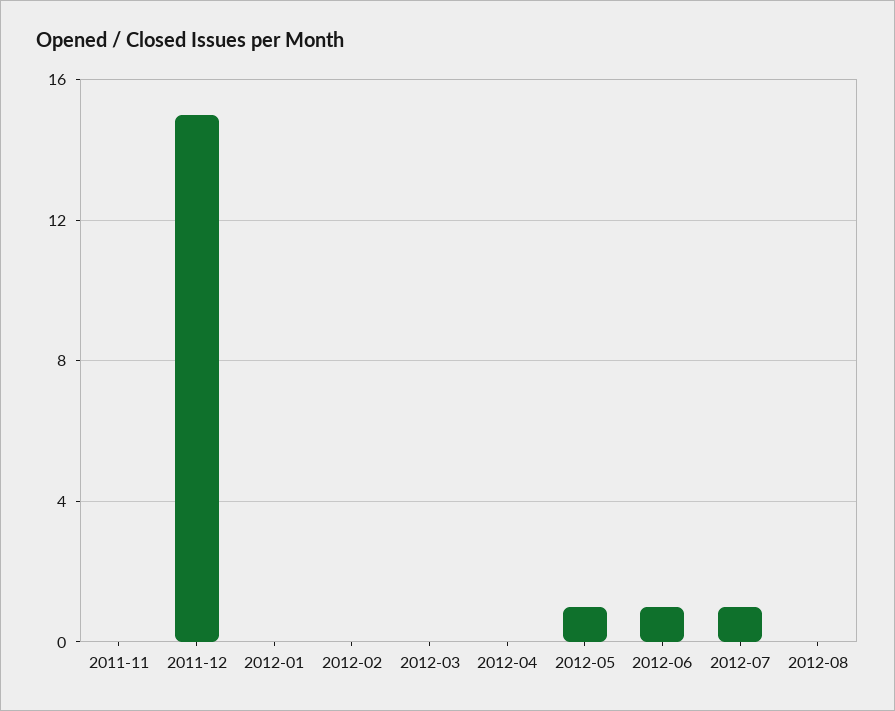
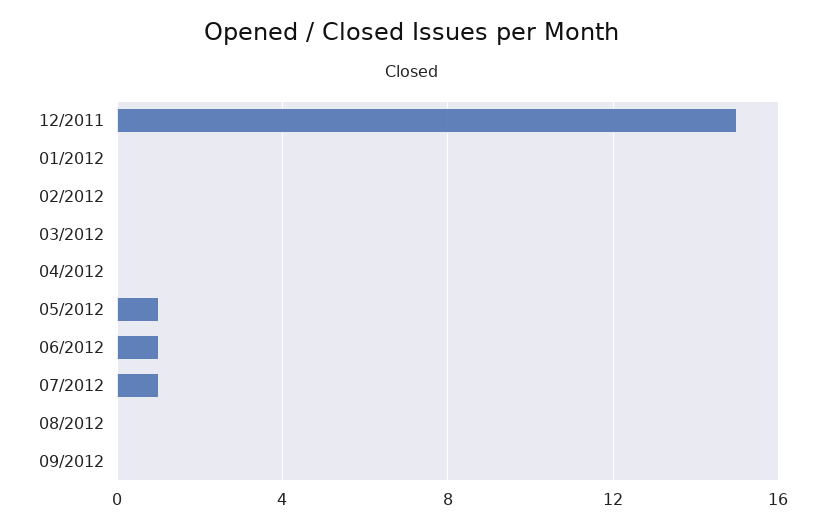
2011-11: 0 -> none
09/2012: none -> 0

